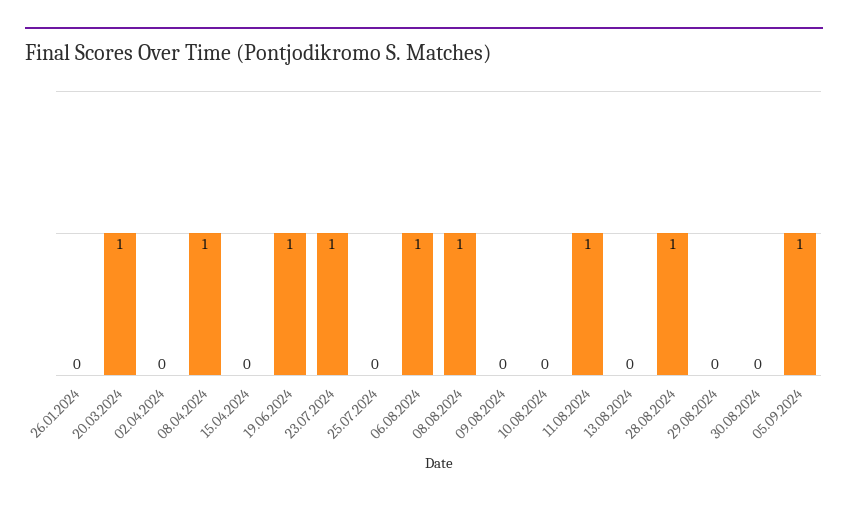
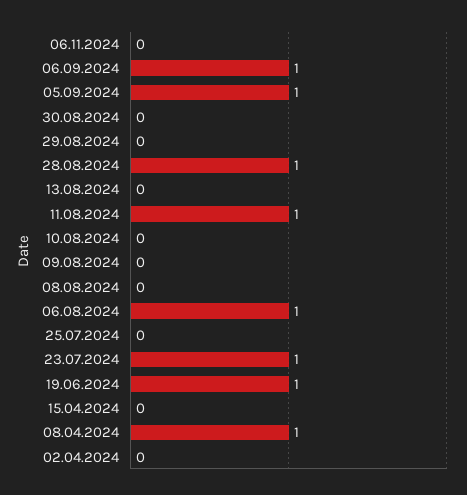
26.01.2024: 0 -> none
20.03.2024: 1 -> none
08.08.2024: 1 -> 0
06.11.2024: none -> 0
06.09.2024: none -> 1

